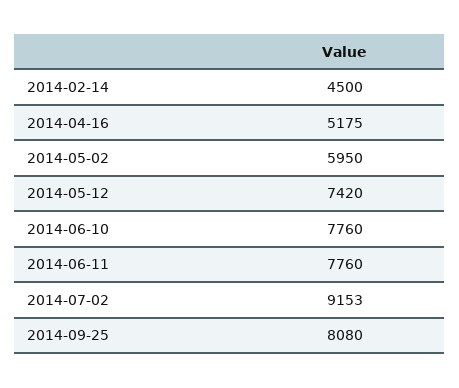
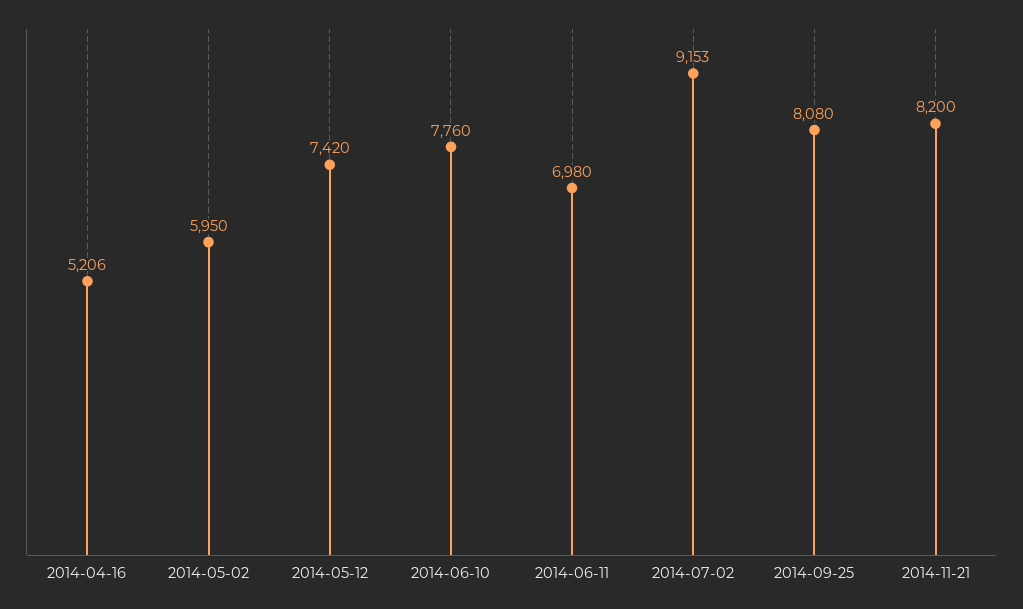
2014-02-14: 4500 -> none
2014-04-16: 5175 -> 5206
2014-06-11: 7760 -> 6980
2014-11-21: none -> 8200

